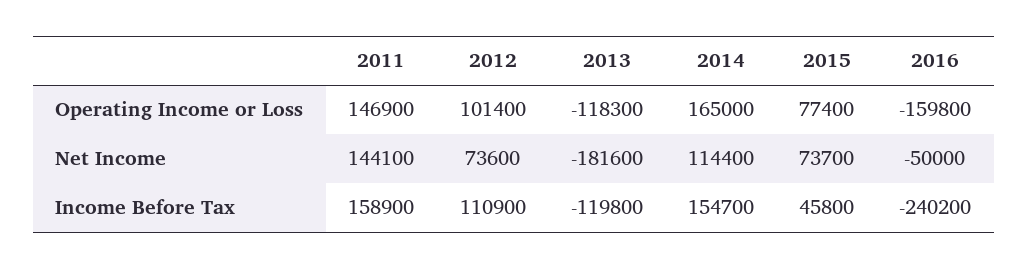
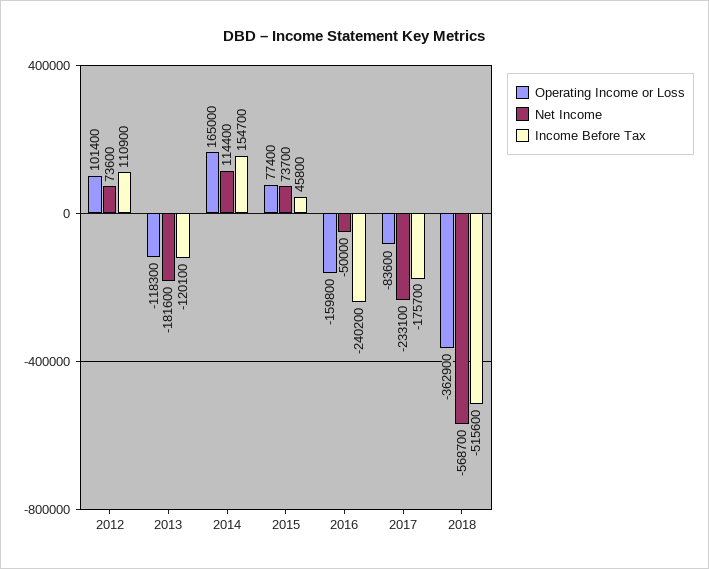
Operating Income or Loss, 2011: 146900 -> none
Net Income, 2011: 144100 -> none
Income Before Tax, 2011: 158900 -> none
Income Before Tax, 2013: -119800 -> -120100
Operating Income or Loss, 2017: none -> -83600
Net Income, 2017: none -> -233100
Income Before Tax, 2017: none -> -175700
Operating Income or Loss, 2018: none -> -362900
Net Income, 2018: none -> -568700
Income Before Tax, 2018: none -> -515600

